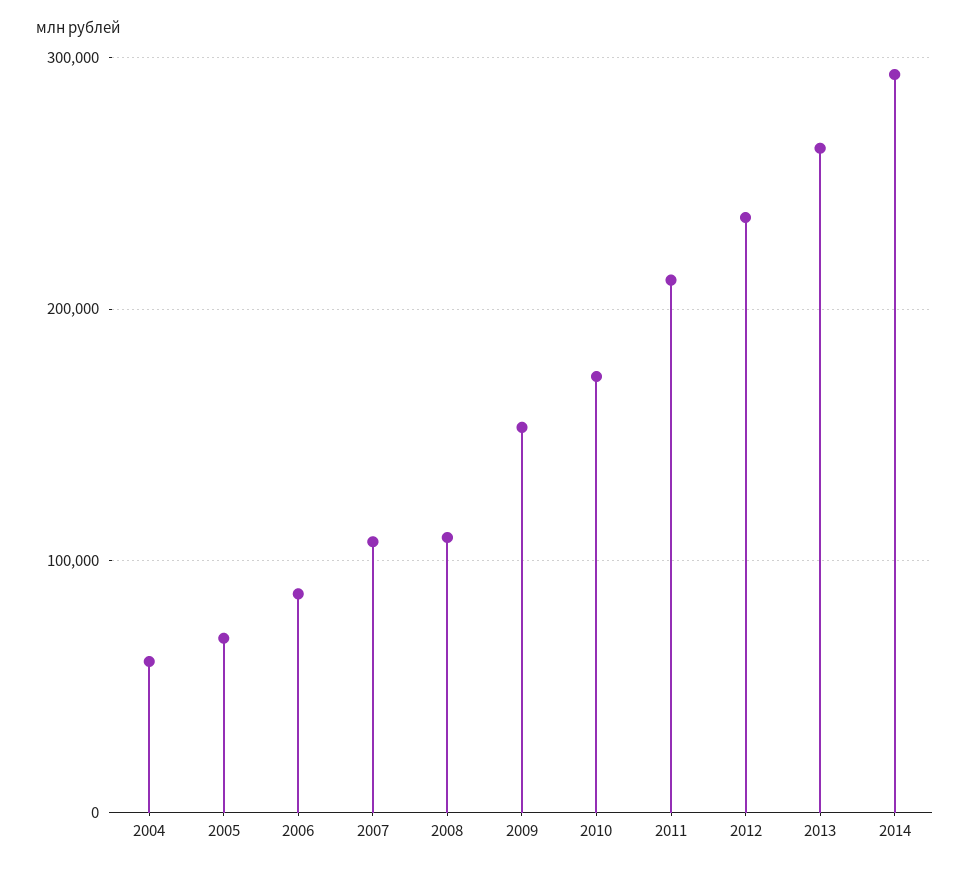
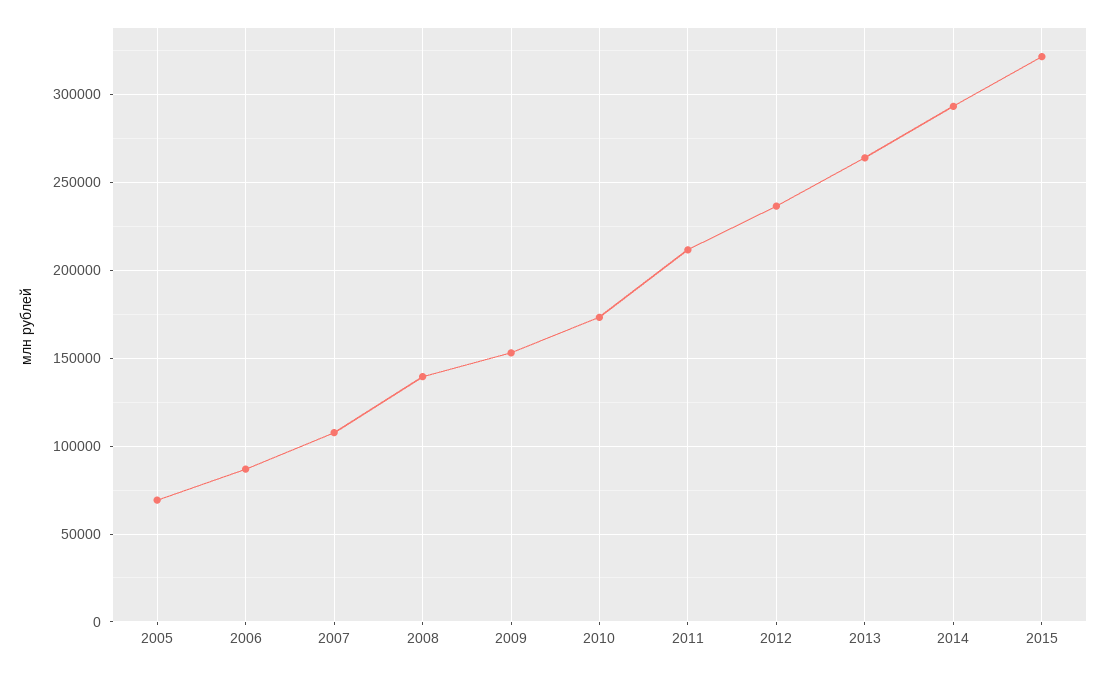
2004: 60000 -> none
2008: 110000 -> 140000
2015: none -> 320000

